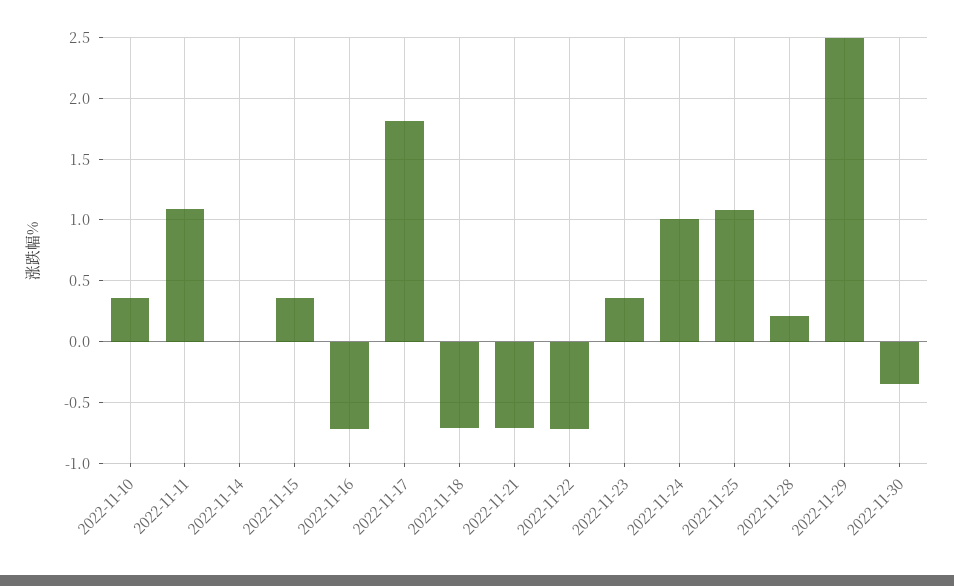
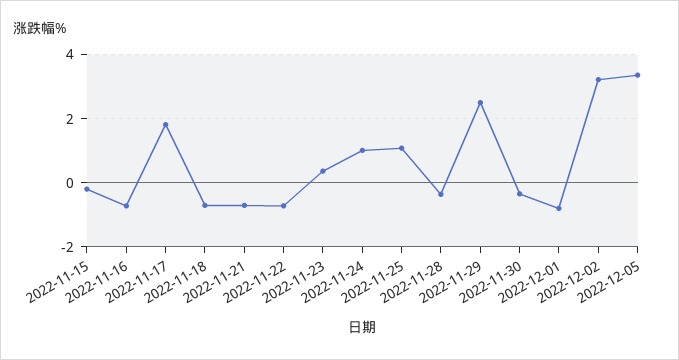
2022-11-10: 0.35 -> none
2022-11-11: 1.1 -> none
2022-11-14: 0 -> none
2022-11-15: 0.35 -> -0.2
2022-11-28: 0.2 -> -0.4
2022-12-01: none -> -0.8
2022-12-02: none -> 3.2
2022-12-05: none -> 3.4

